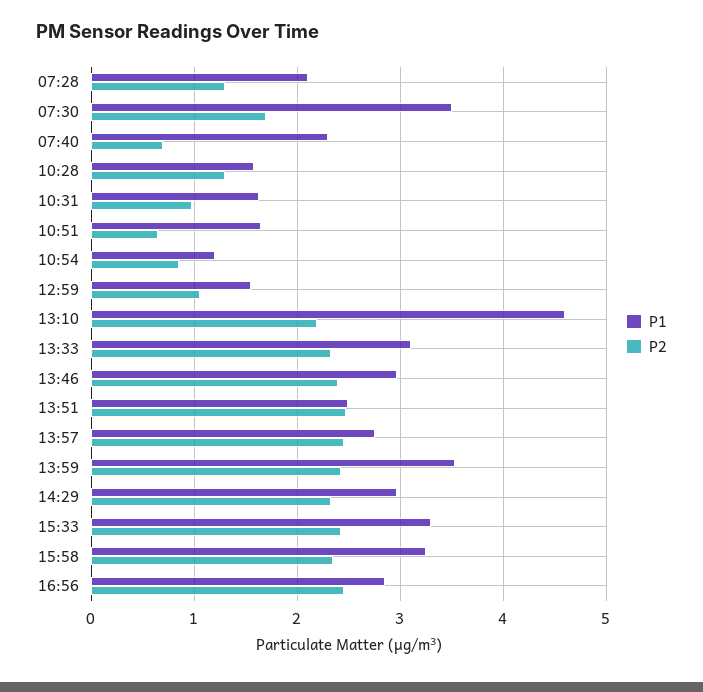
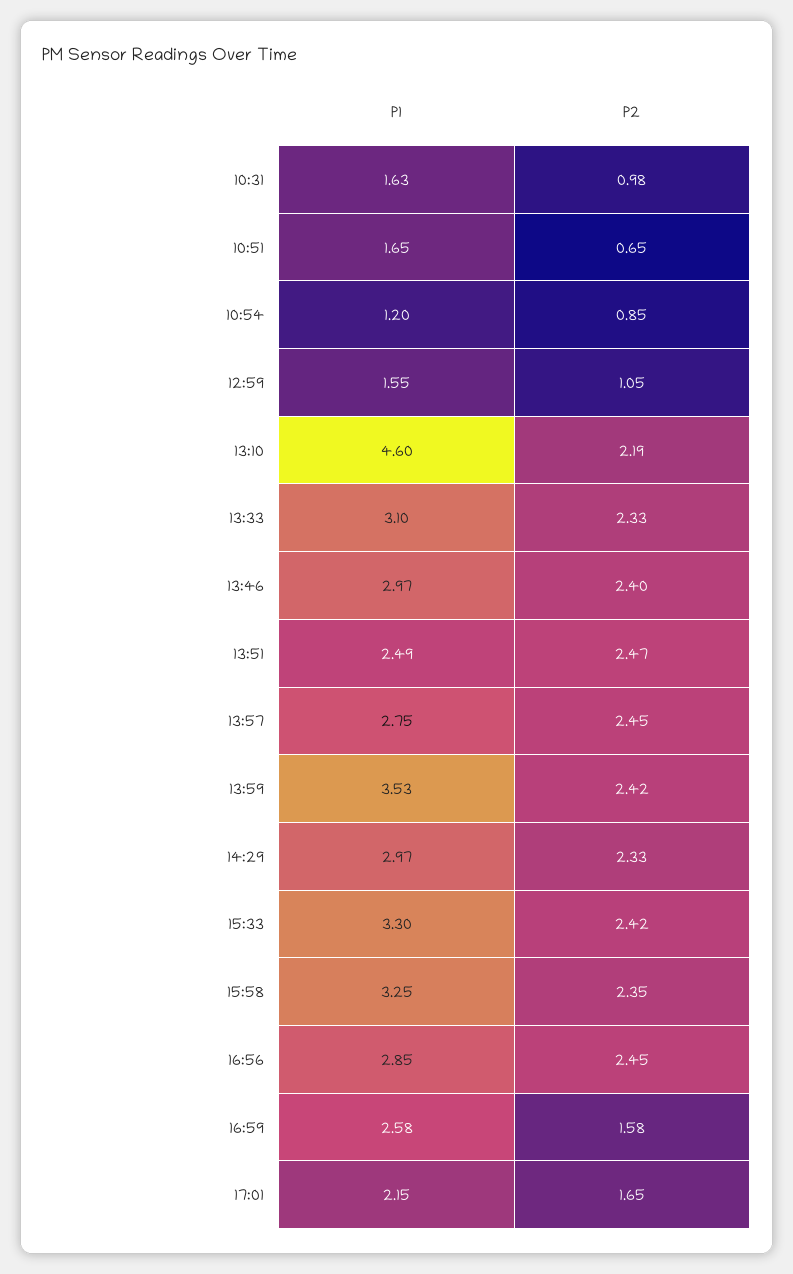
P1, 07:28: 2.1 -> none
P2, 07:28: 1.3 -> none
P1, 07:30: 3.5 -> none
P2, 07:30: 1.7 -> none
P1, 07:40: 2.3 -> none
P2, 07:40: 0.7 -> none
P1, 10:28: 1.6 -> none
P2, 10:28: 1.3 -> none
P1, 16:59: none -> 2.58
P2, 16:59: none -> 1.58
P1, 17:01: none -> 2.15
P2, 17:01: none -> 1.65

